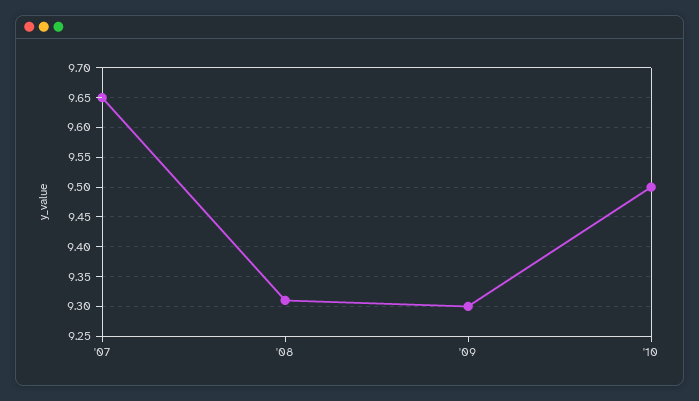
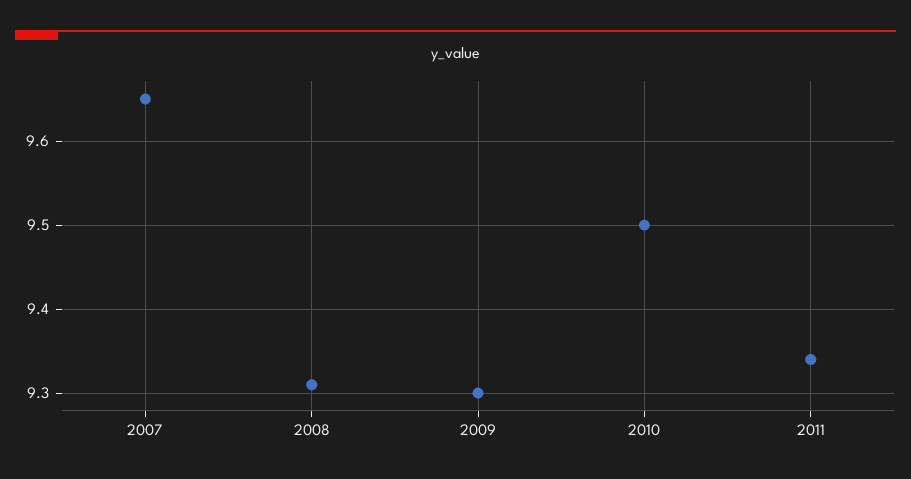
2011: none -> 9.34

